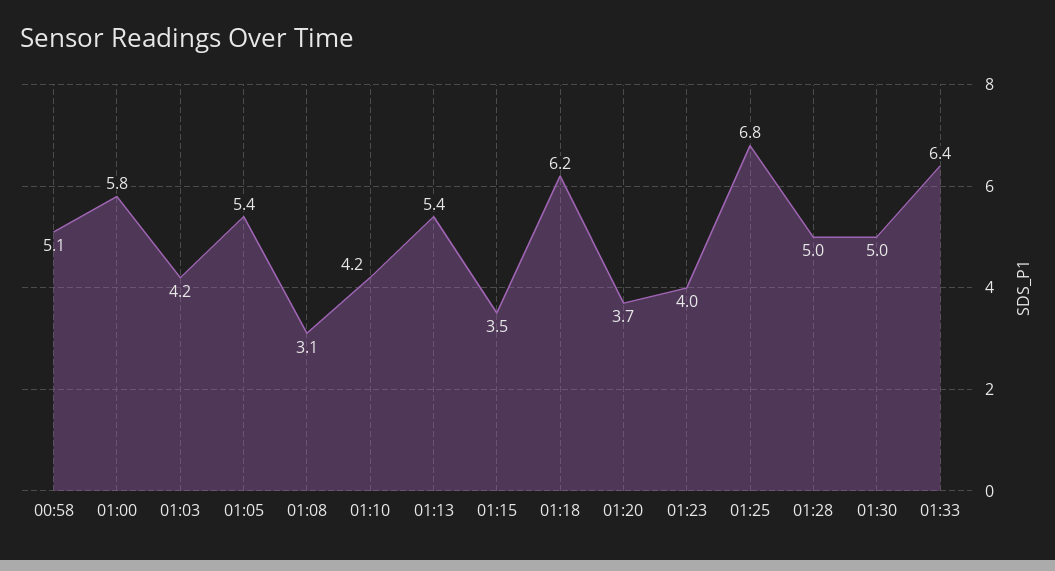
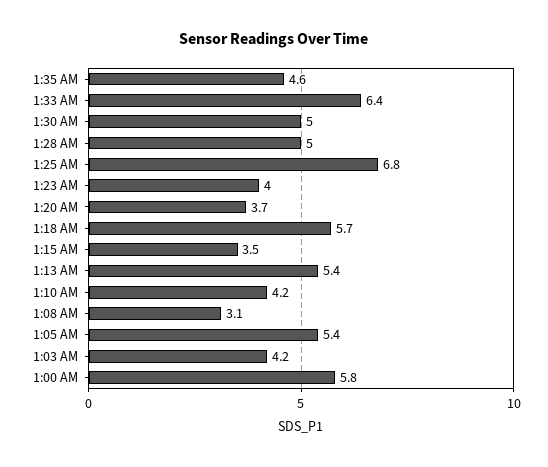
00:58: 5.1 -> none
01:18: 6.2 -> 5.7
1:35 AM: none -> 4.6

